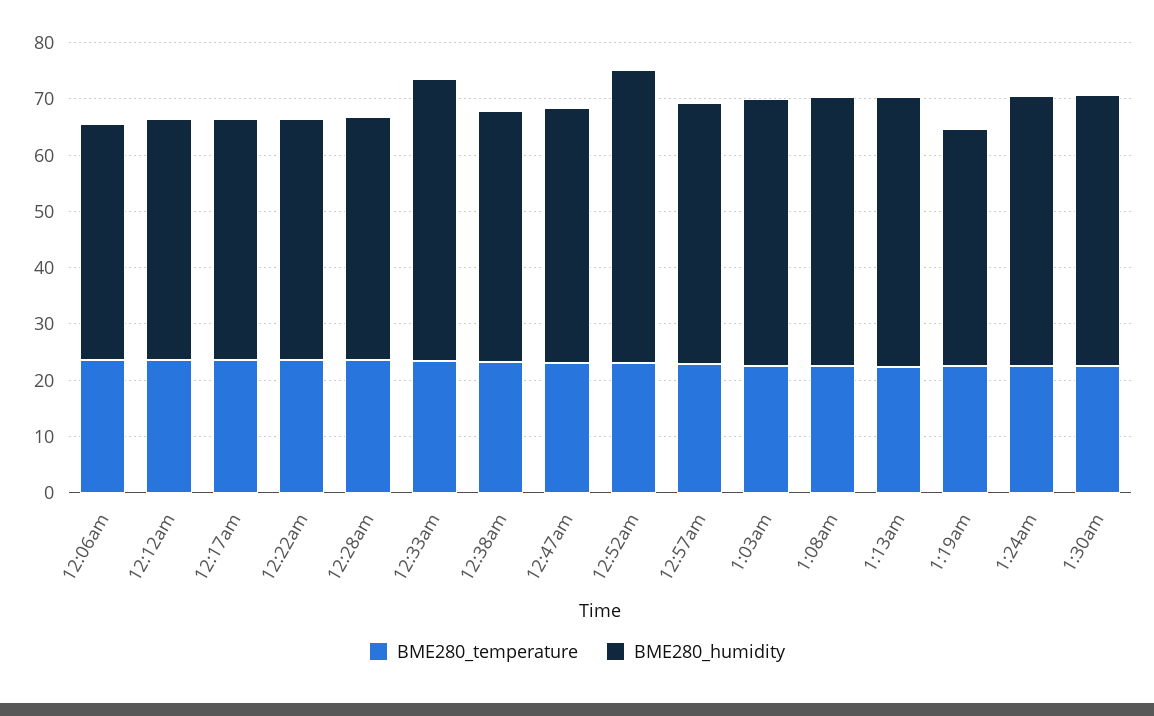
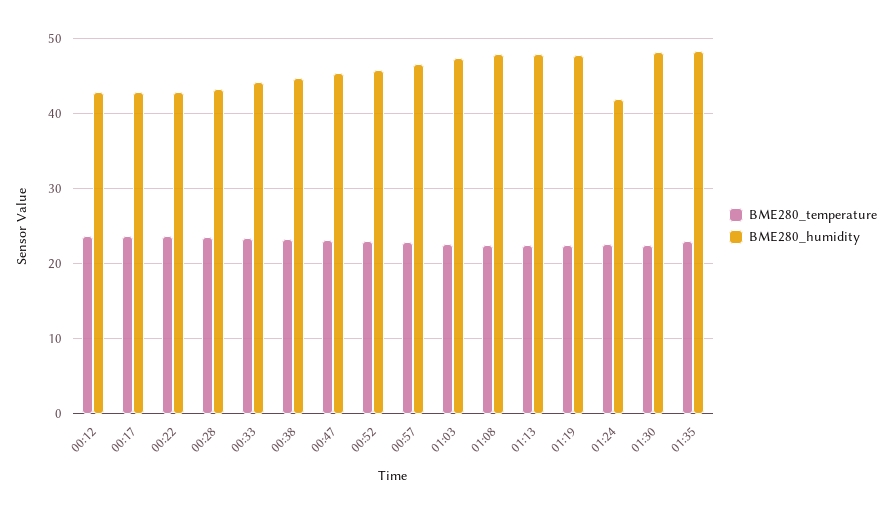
BME280_temperature, 12:06am: 24 -> none
BME280_humidity, 12:06am: 42 -> none
BME280_humidity, 12:33am: 50 -> 44
BME280_humidity, 12:52am: 52 -> 46
BME280_humidity, 1:19am: 42 -> 48
BME280_humidity, 1:24am: 48 -> 42
BME280_temperature, 01:35: none -> 23
BME280_humidity, 01:35: none -> 48

